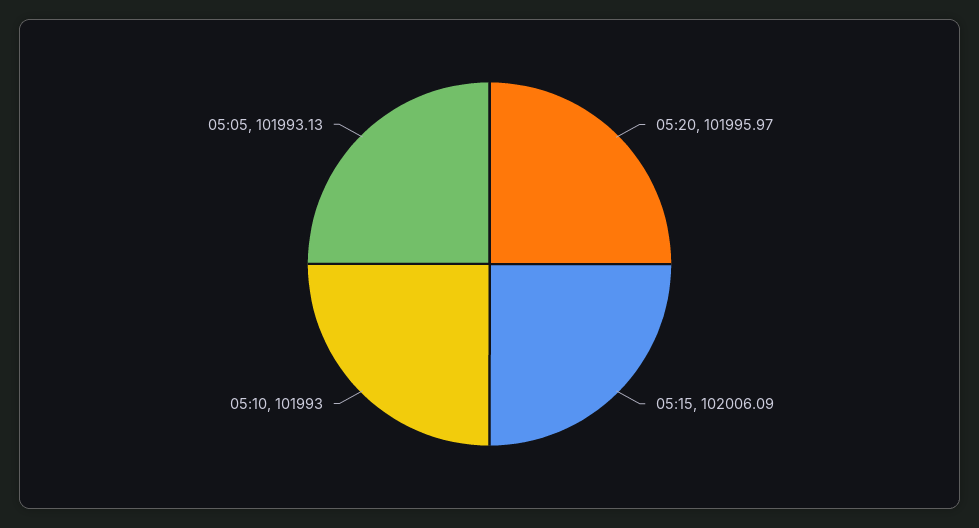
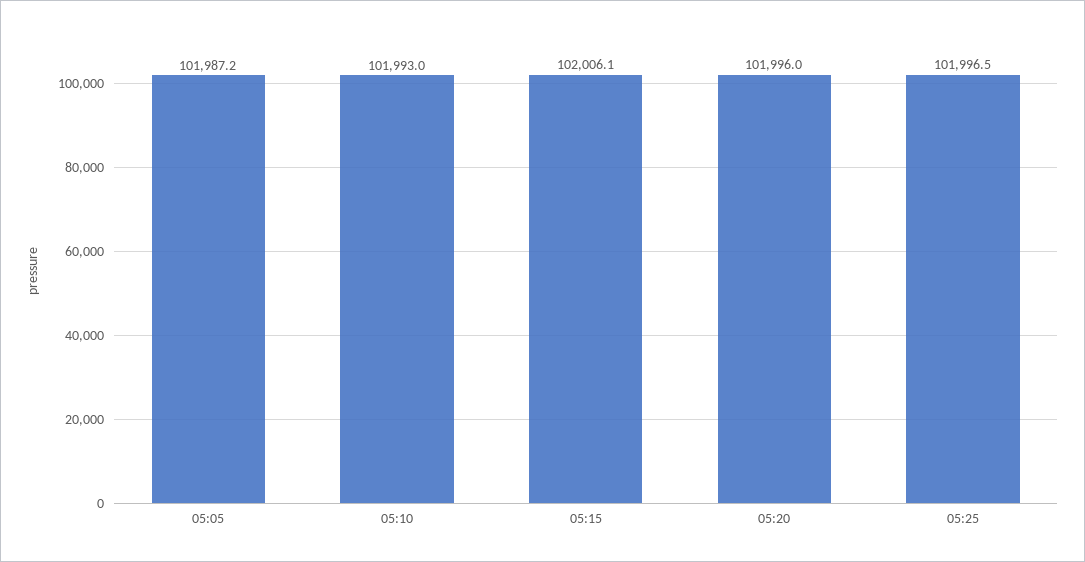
05:05: 101993.13 -> 101987.2
05:25: none -> 101996.5

